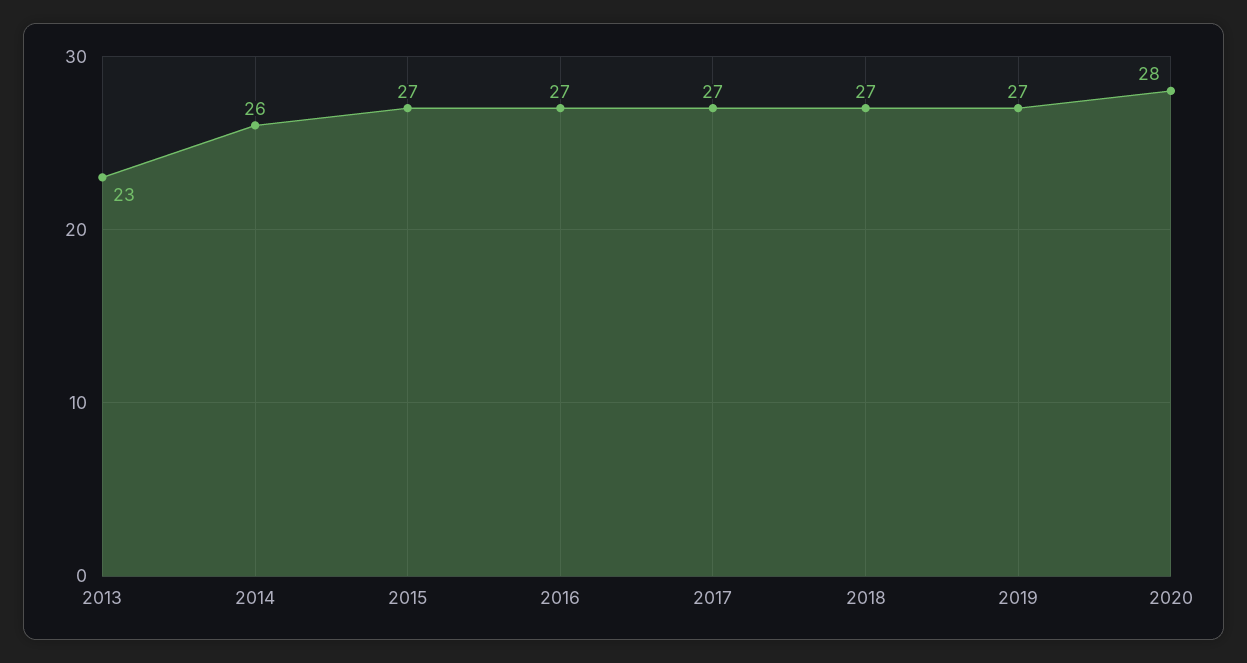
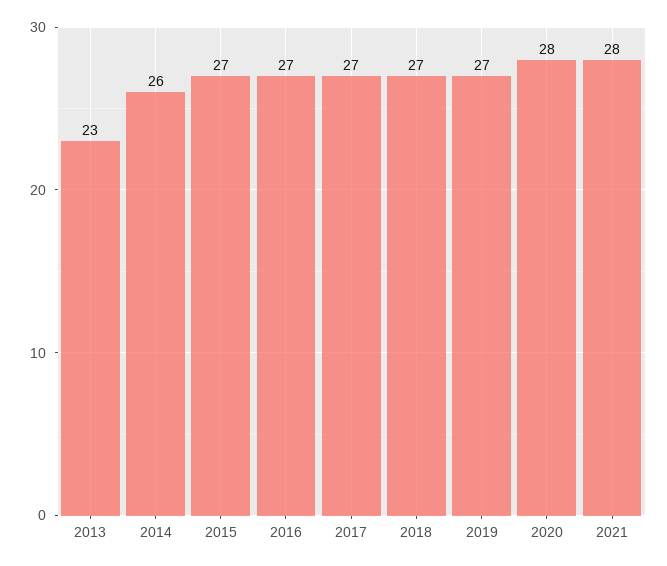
2021: none -> 28

